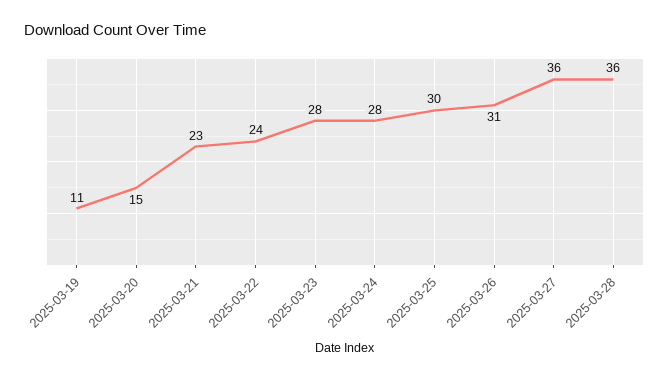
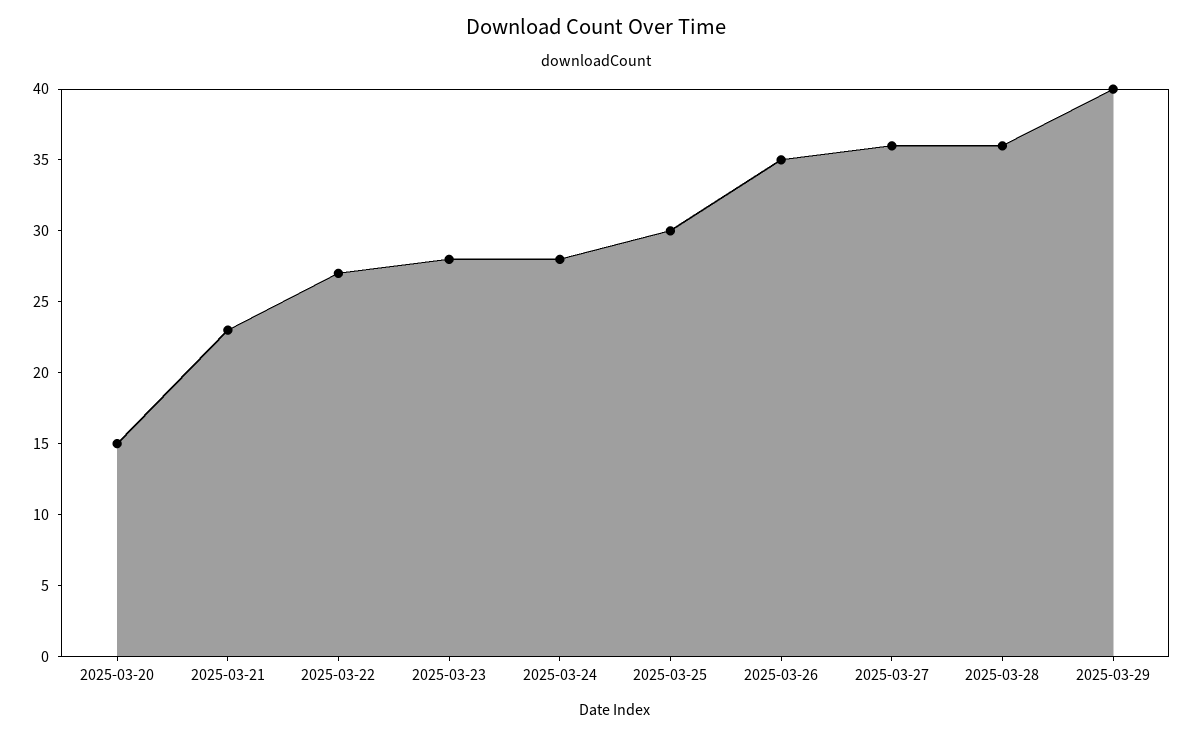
2025-03-19: 11 -> none
2025-03-22: 24 -> 27
2025-03-26: 31 -> 35
2025-03-29: none -> 40

